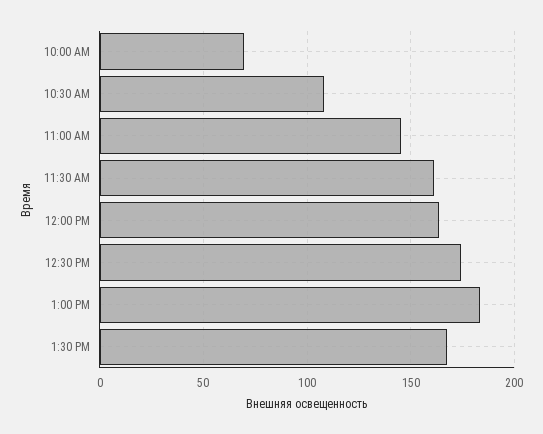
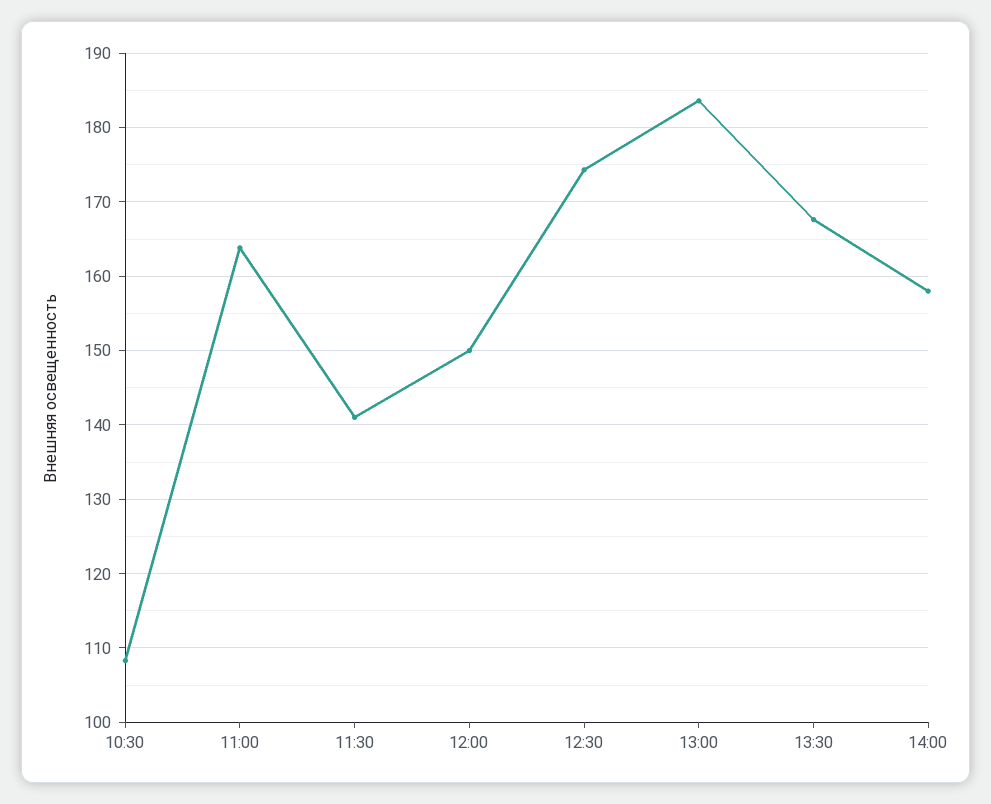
10:00 AM: 70 -> none
11:00 AM: 145 -> 164
11:30 AM: 160 -> 141
12:00 PM: 165 -> 150
14:00: none -> 158

